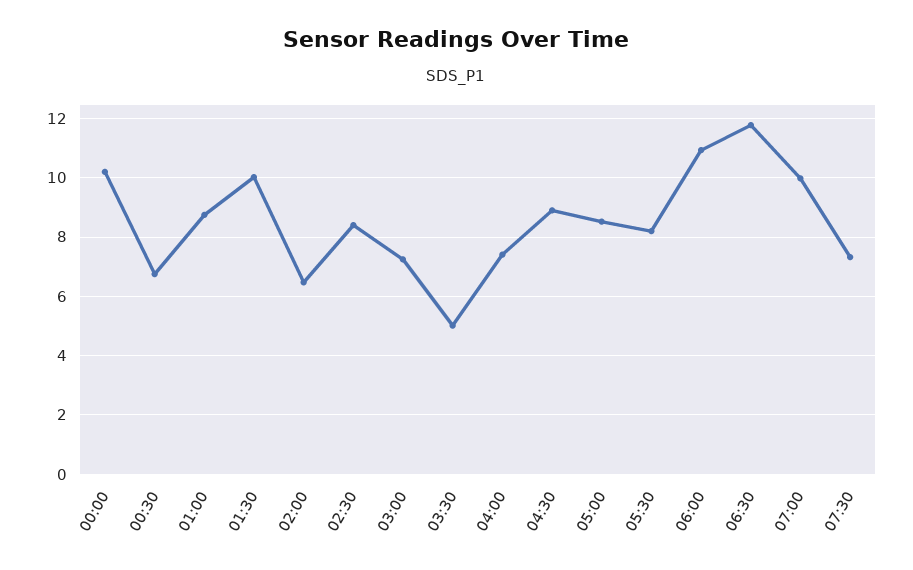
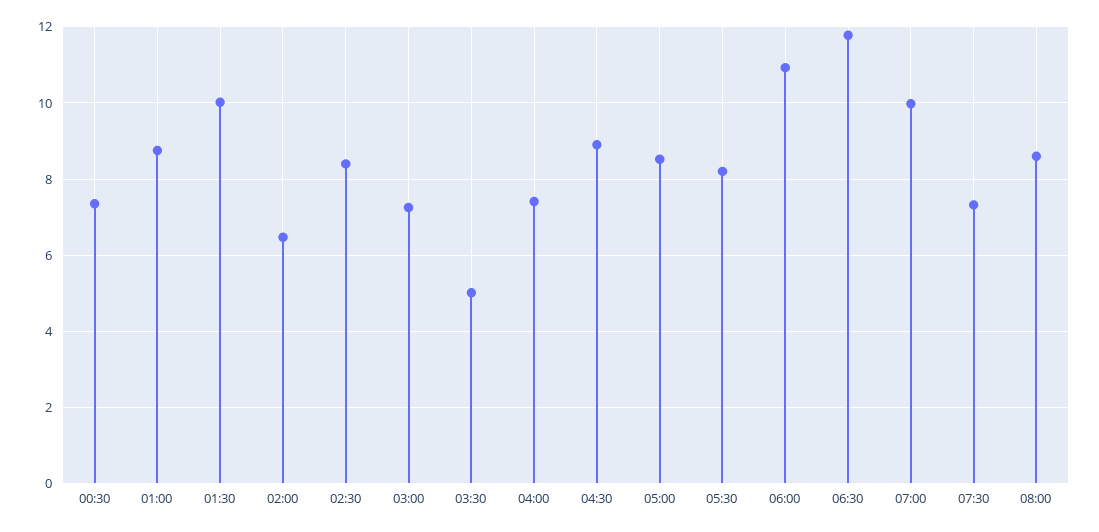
00:00: 10.25 -> none
00:30: 6.75 -> 7.4
08:00: none -> 8.6

